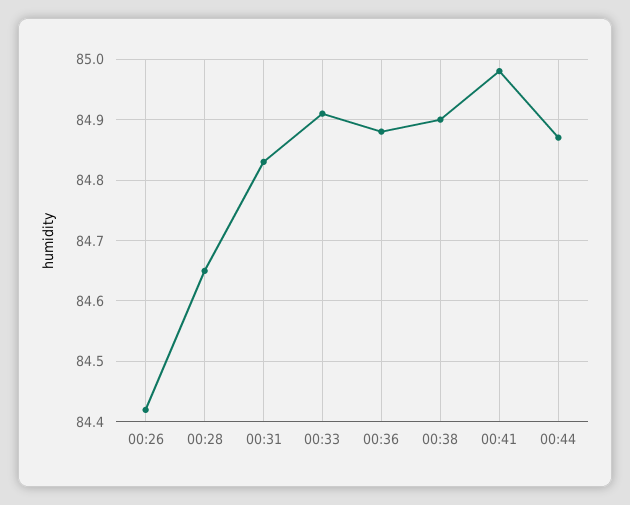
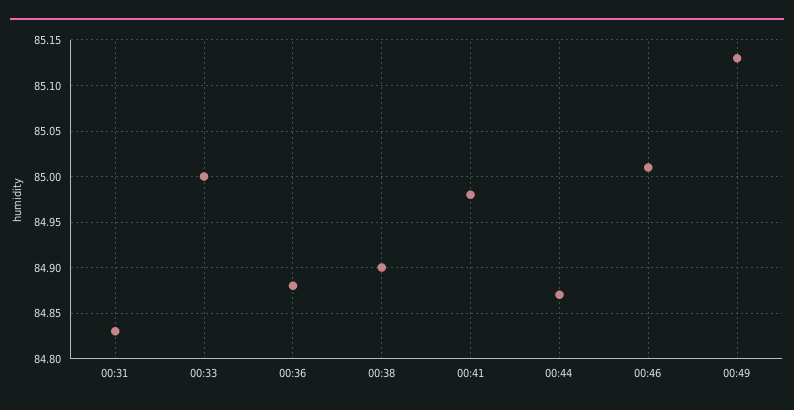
00:26: 84.42 -> none
00:28: 84.65 -> none
00:33: 84.91 -> 85
00:46: none -> 85.01
00:49: none -> 85.13

